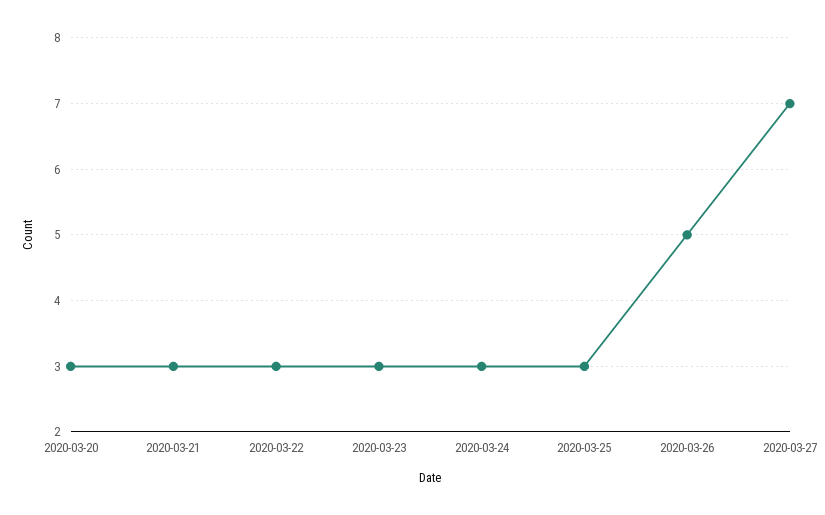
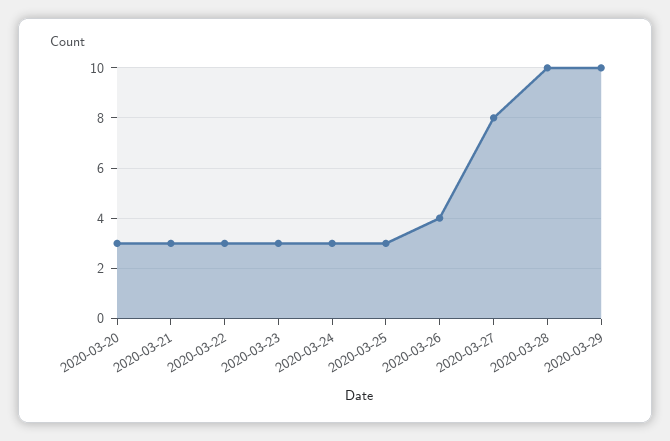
2020-03-26: 5 -> 4
2020-03-27: 7 -> 8
2020-03-28: none -> 10
2020-03-29: none -> 10

